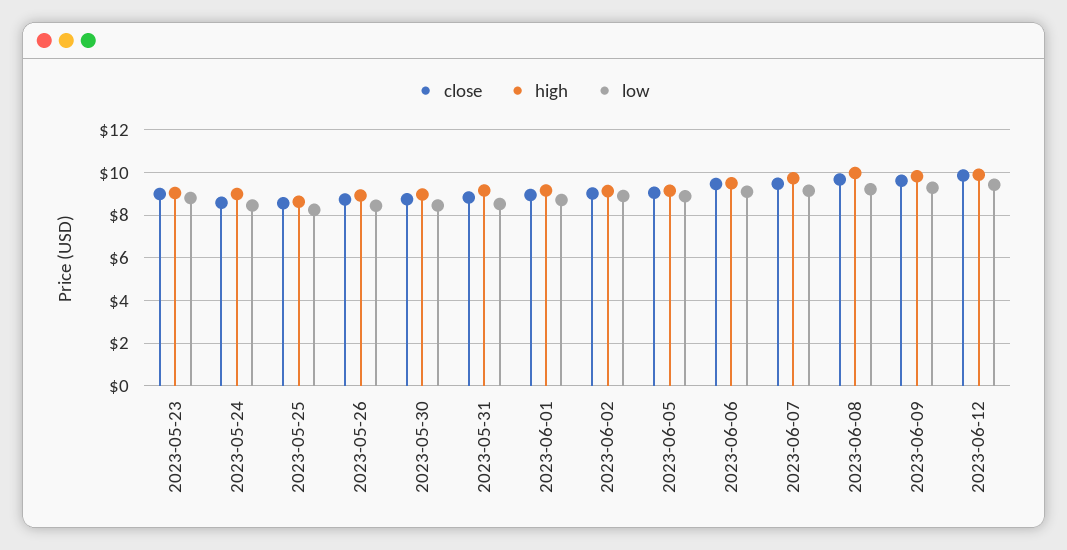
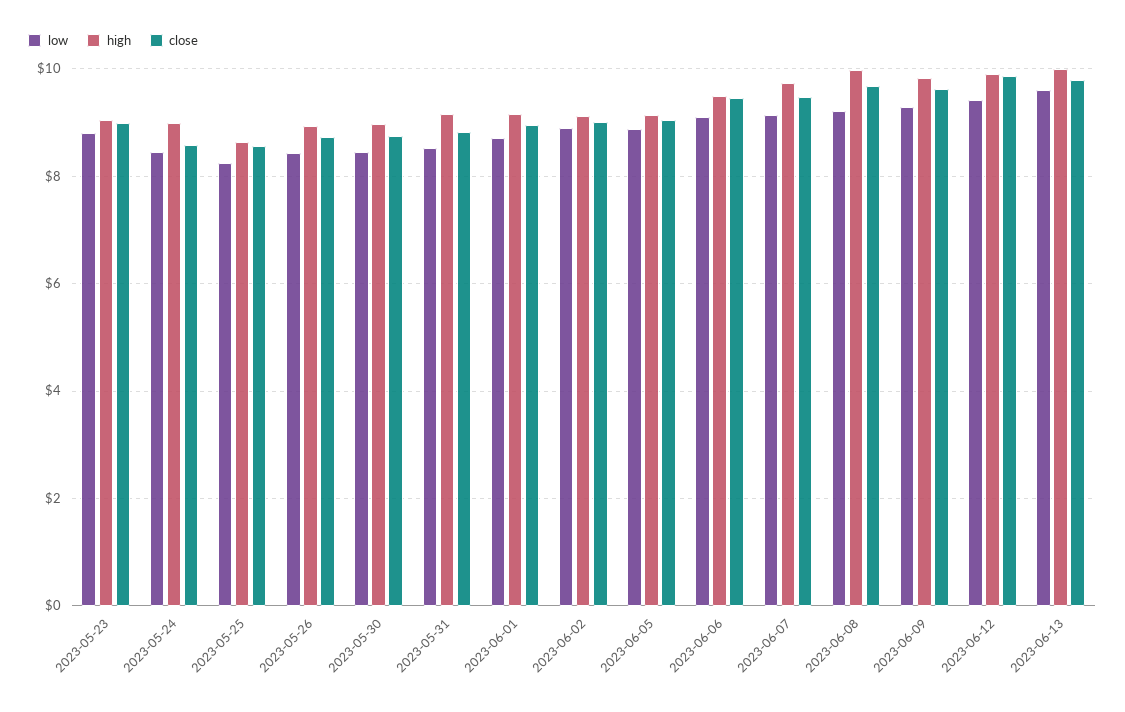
low, 2023-06-13: none -> 9.6
high, 2023-06-13: none -> 10
close, 2023-06-13: none -> 9.8

